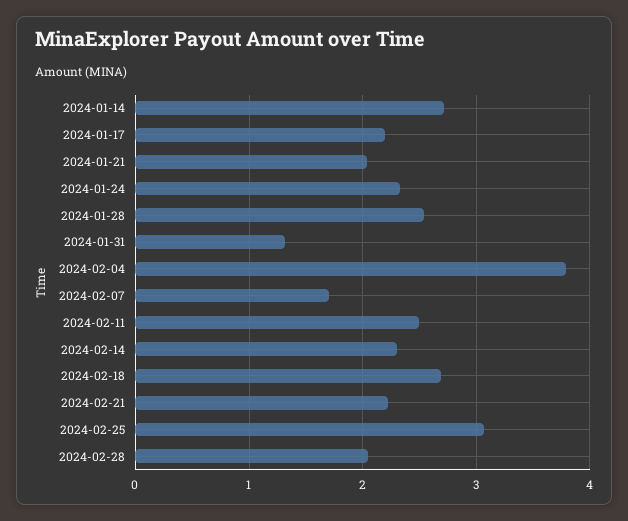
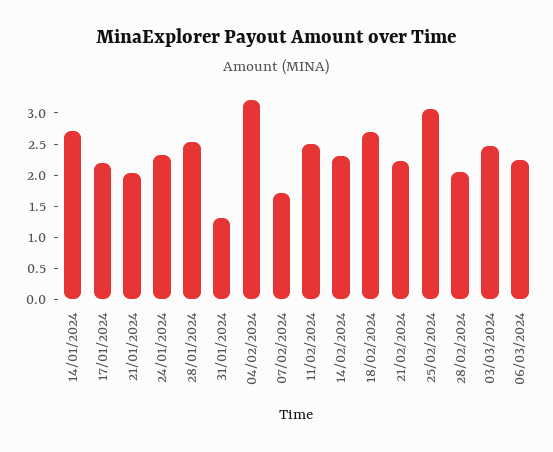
2024-02-04: 3.8 -> 3.25
03/03/2024: none -> 2.5
06/03/2024: none -> 2.25

